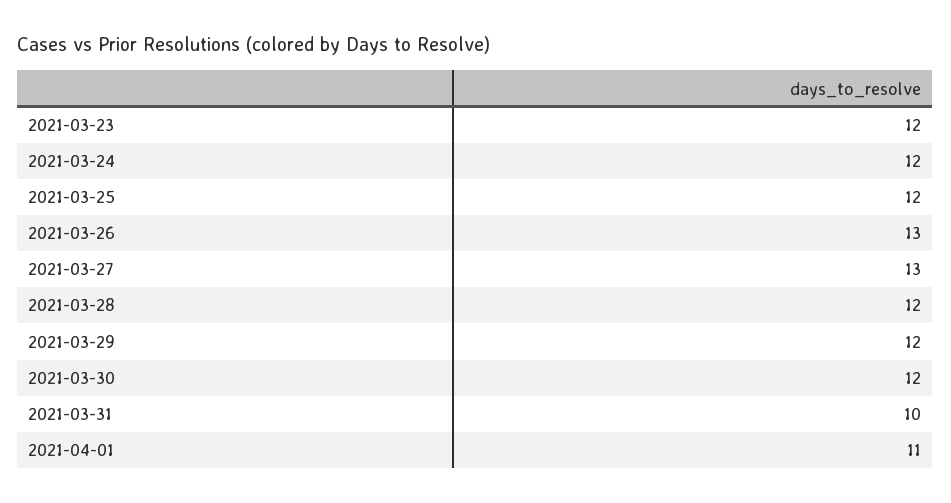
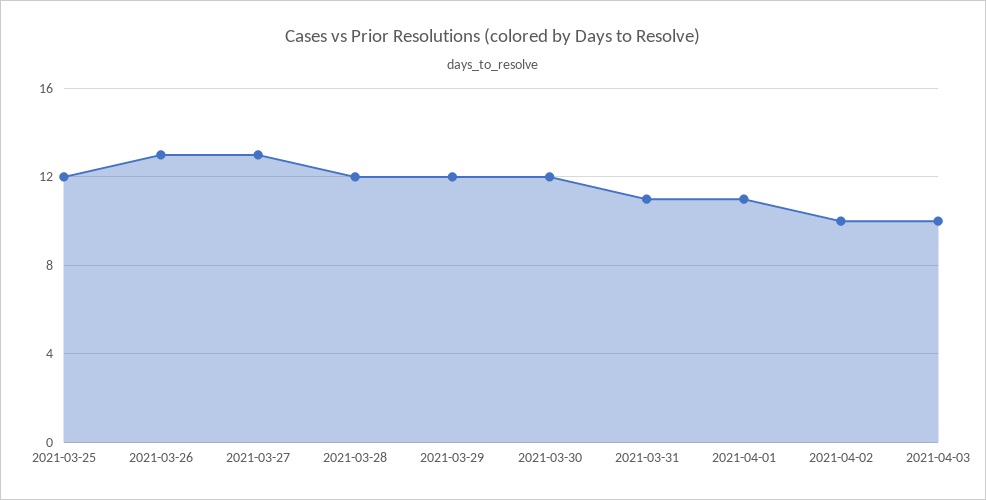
2021-03-23: 12 -> none
2021-03-24: 12 -> none
2021-03-31: 10 -> 11
2021-04-02: none -> 10
2021-04-03: none -> 10

